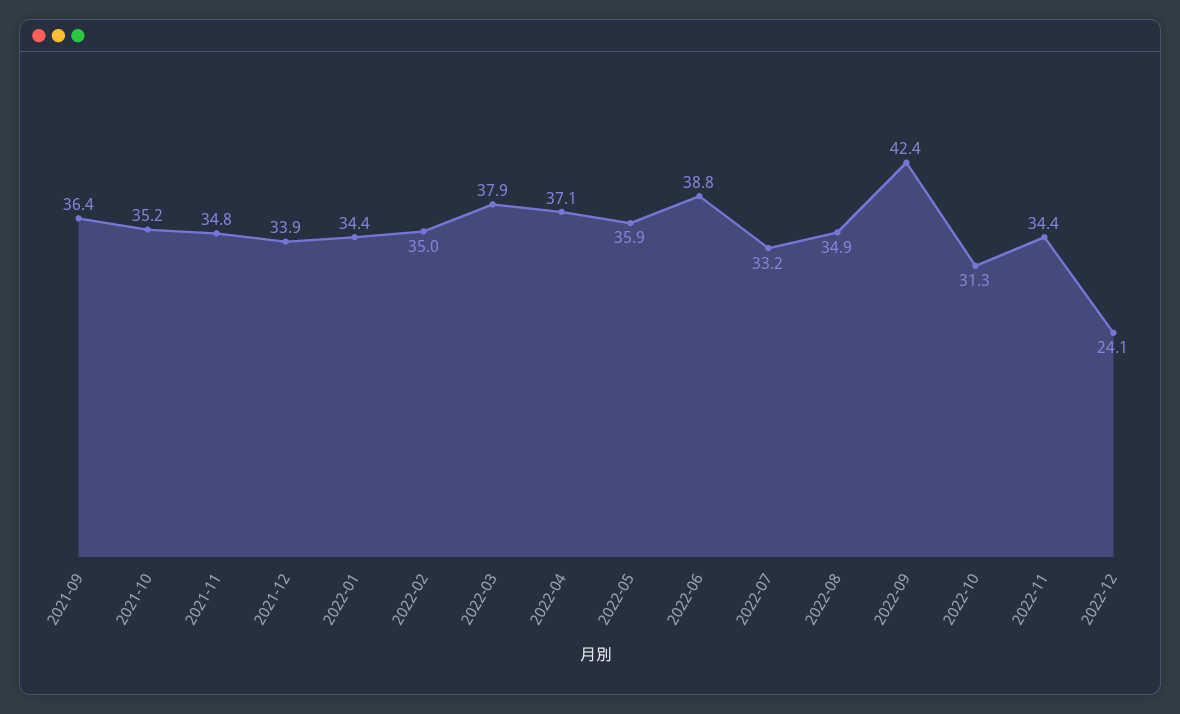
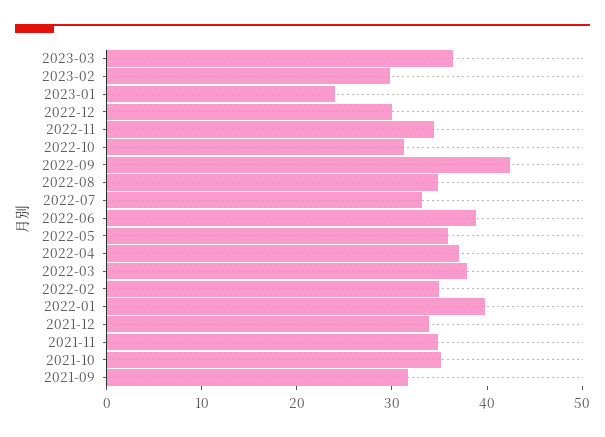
2021-09: 36.4 -> 32
2022-01: 34.4 -> 40
2022-12: 24.1 -> 30
2023-03: none -> 36
2023-02: none -> 30
2023-01: none -> 24

